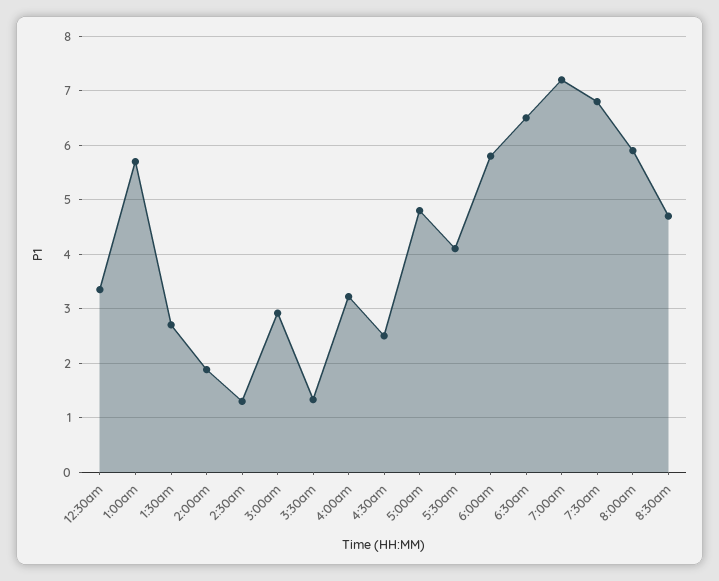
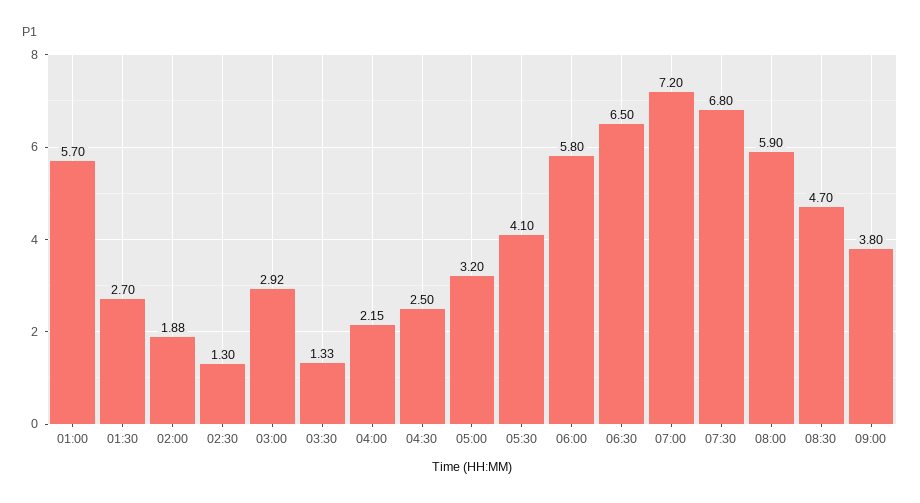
12:30am: 3.4 -> none
4:00am: 3.2 -> 2.15
5:00am: 4.8 -> 3.2
09:00: none -> 3.8

